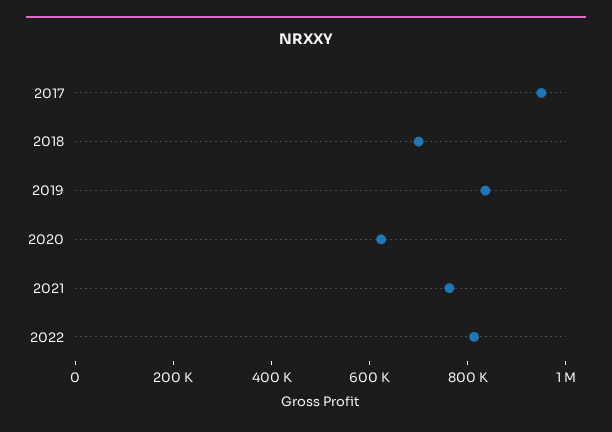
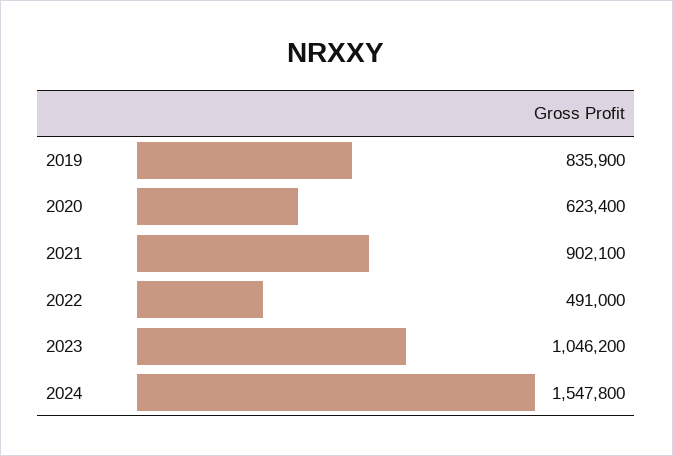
2017: 950000 -> none
2018: 700000 -> none
2021: 750000 -> 902100
2022: 800000 -> 491000
2023: none -> 1046200
2024: none -> 1547800

